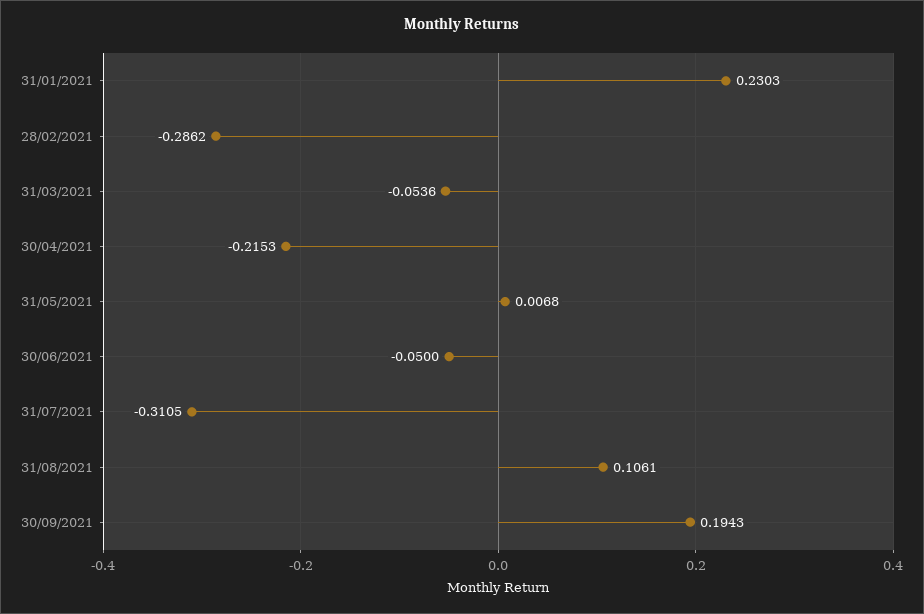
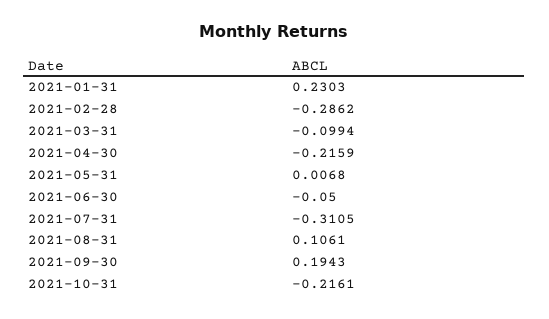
31/03/2021: -0.0536 -> -0.0994
30/04/2021: -0.2153 -> -0.2159
2021-10-31: none -> -0.2161

